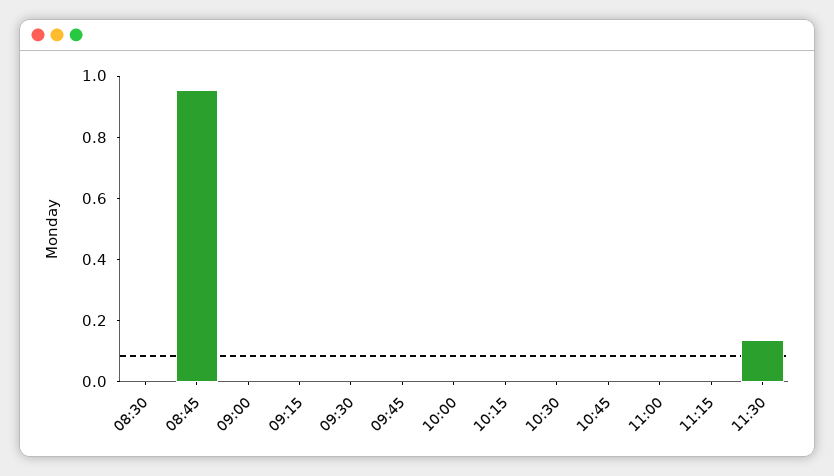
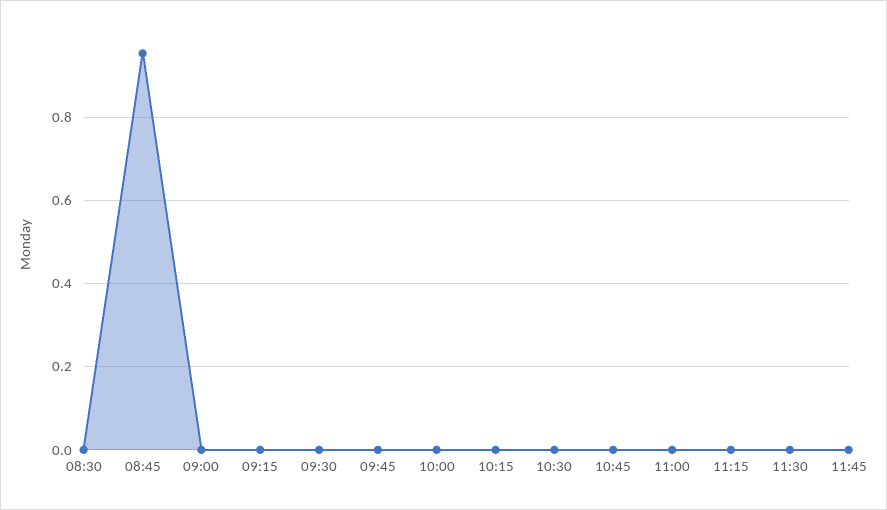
11:30: 0.15 -> 0
11:45: none -> 0

